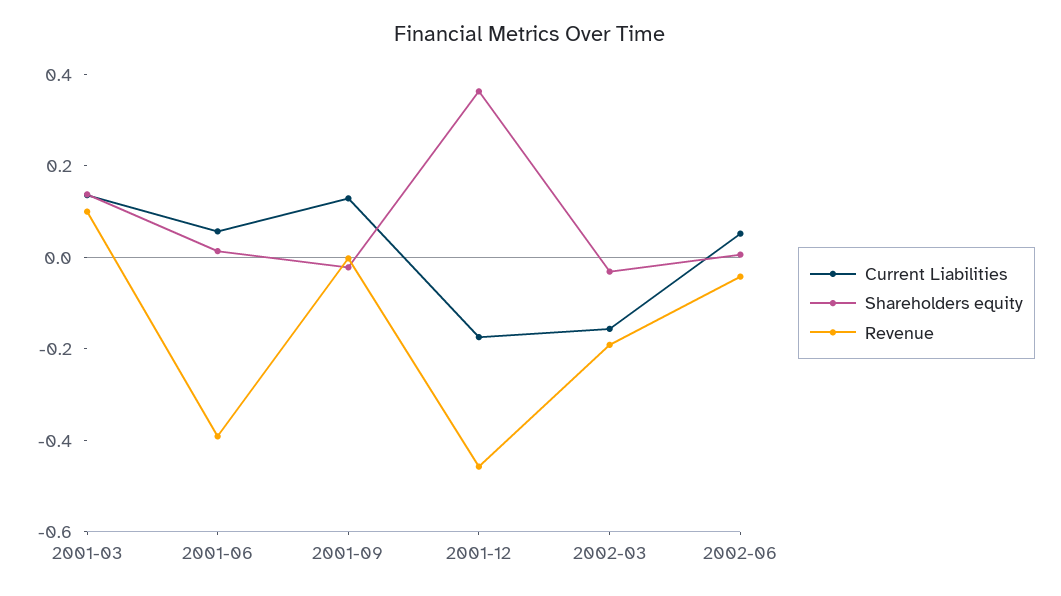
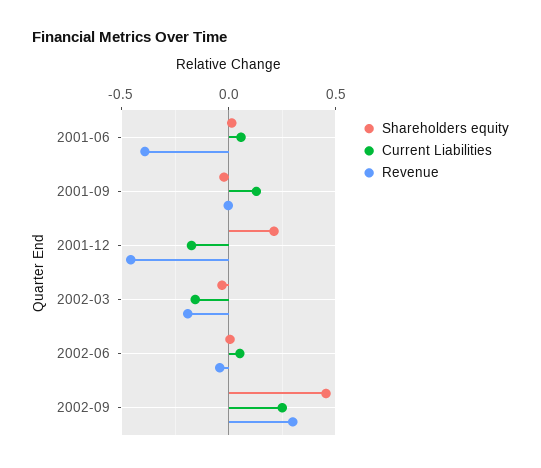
Current Liabilities, 2001-03: 0.15 -> none
Shareholders equity, 2001-03: 0.15 -> none
Revenue, 2001-03: 0.1 -> none
Shareholders equity, 2001-12: 0.35 -> 0.2
Shareholders equity, 2002-09: none -> 0.45
Current Liabilities, 2002-09: none -> 0.25
Revenue, 2002-09: none -> 0.3

